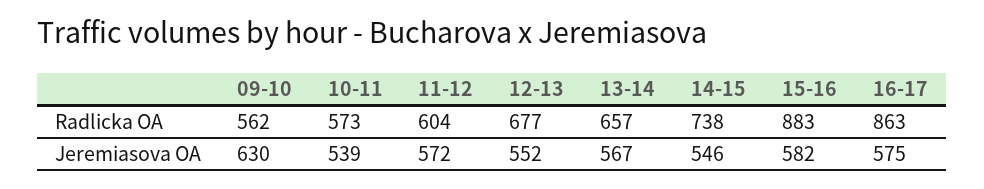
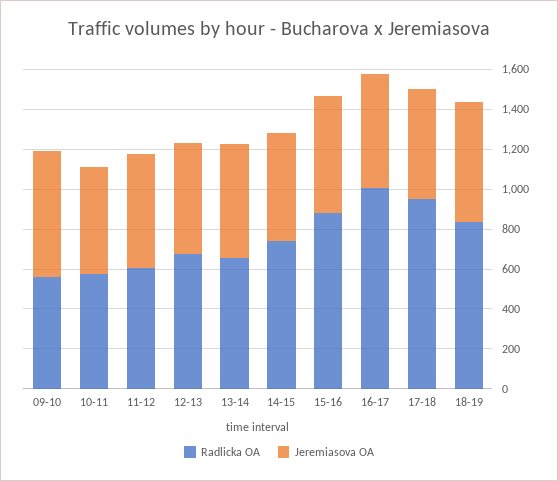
Radlicka OA, 16-17: 863 -> 1000
Radlicka OA, 17-18: none -> 950
Jeremiasova OA, 17-18: none -> 550
Radlicka OA, 18-19: none -> 850
Jeremiasova OA, 18-19: none -> 600

